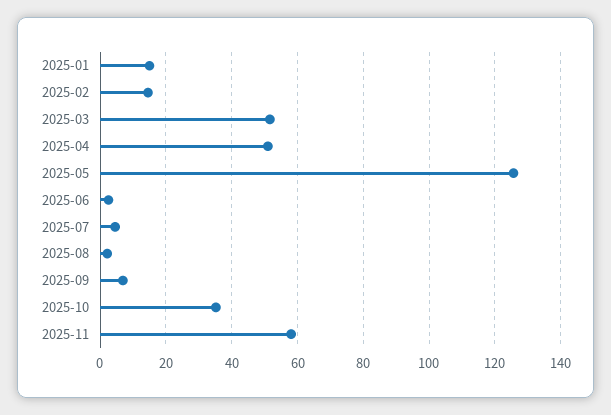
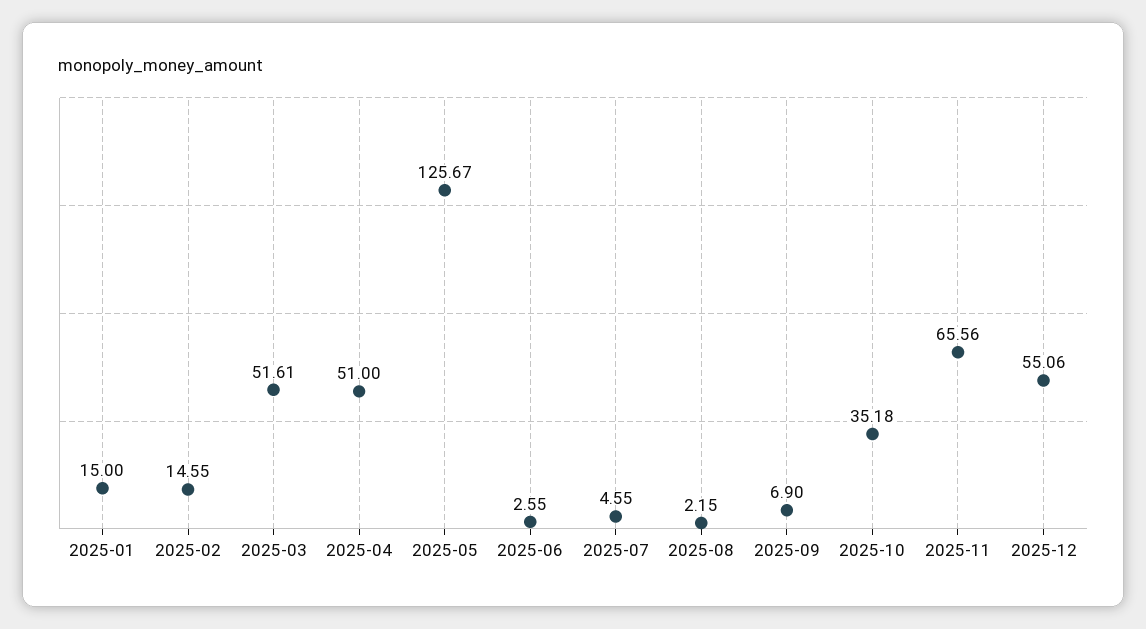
2025-11: 58 -> 65.56
2025-12: none -> 55.06

